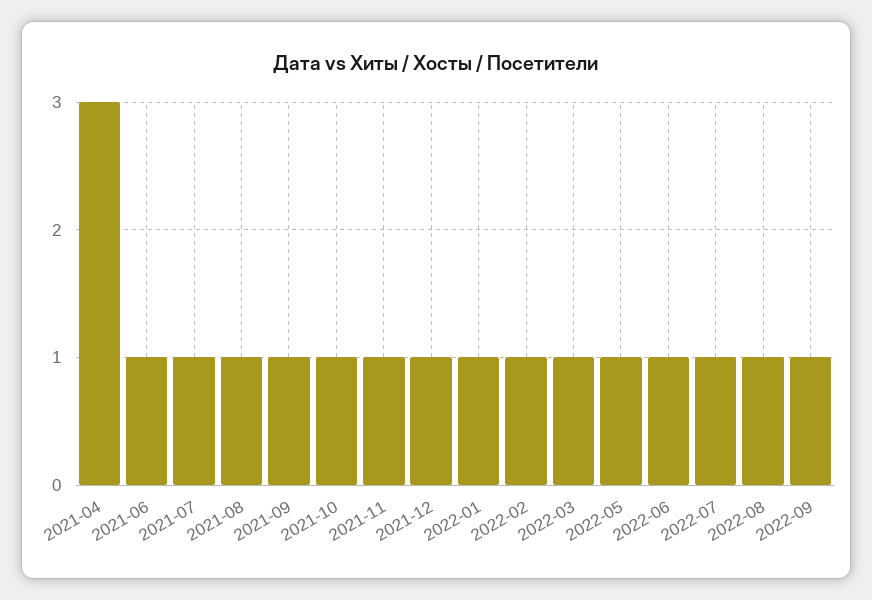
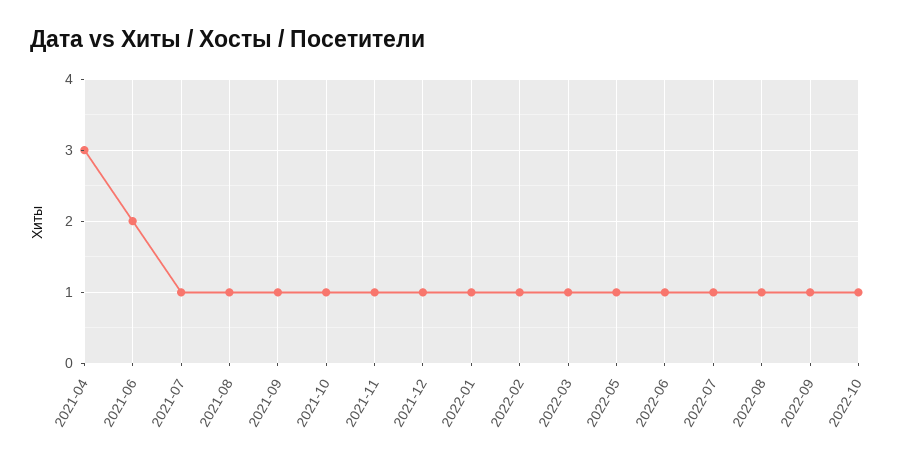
2021-06: 1 -> 2
2022-10: none -> 1

